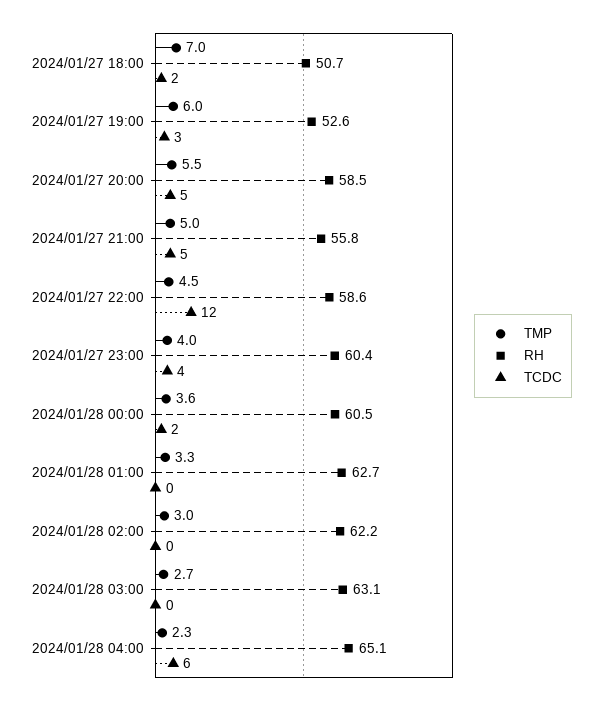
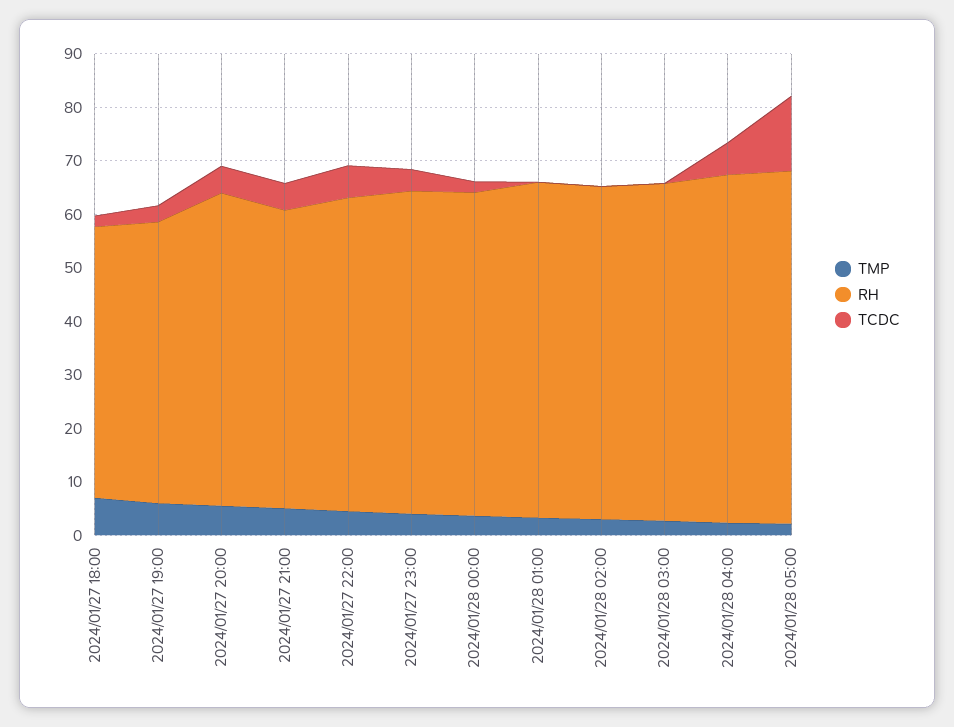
TCDC, 2024/01/27 22:00: 12 -> 6
TMP, 2024/01/28 05:00: none -> 2
RH, 2024/01/28 05:00: none -> 66
TCDC, 2024/01/28 05:00: none -> 14

